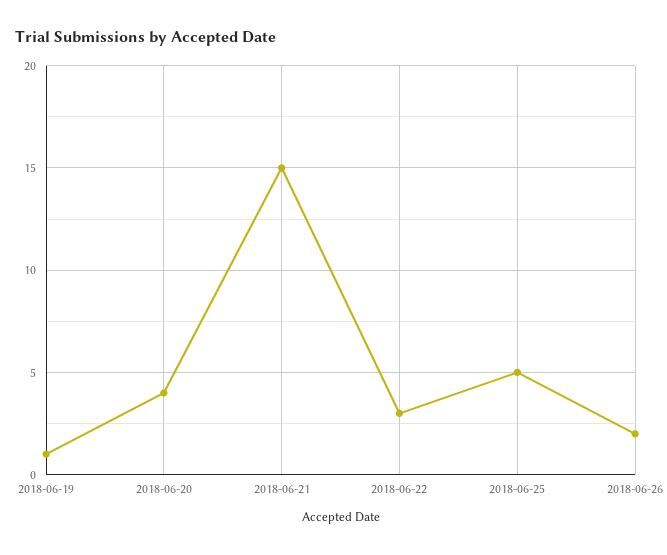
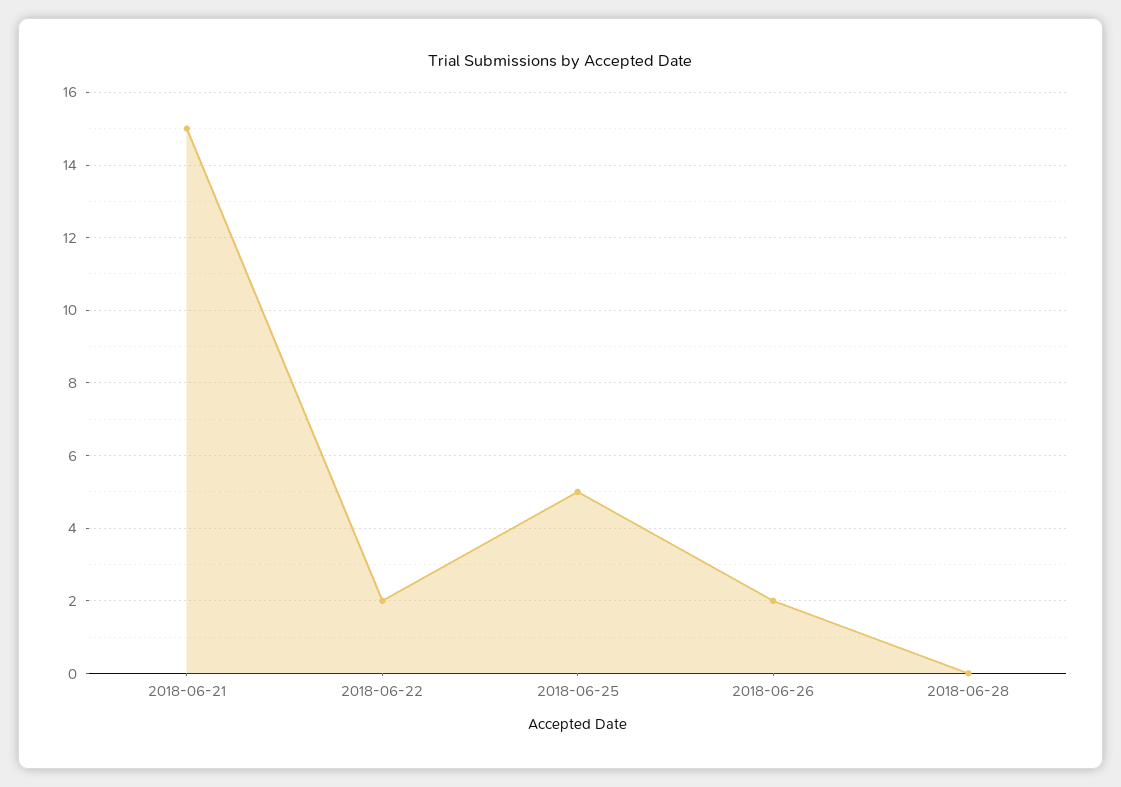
2018-06-19: 1 -> none
2018-06-20: 4 -> none
2018-06-22: 3 -> 2
2018-06-28: none -> 0

